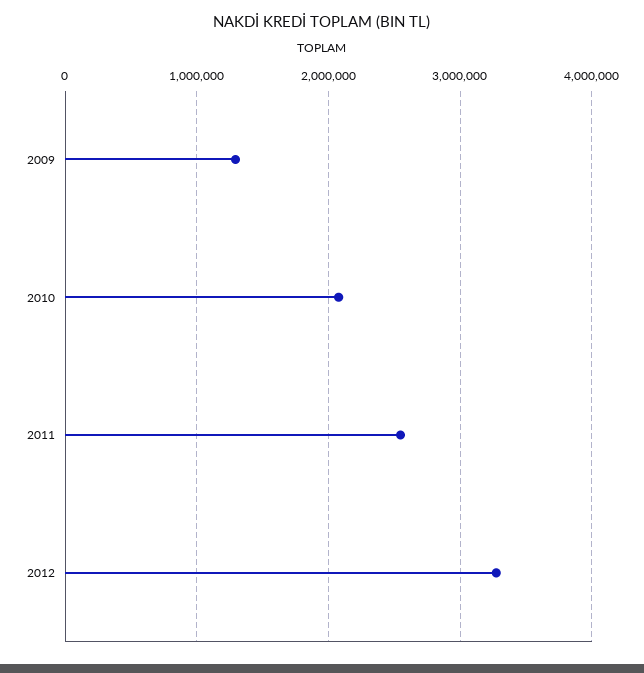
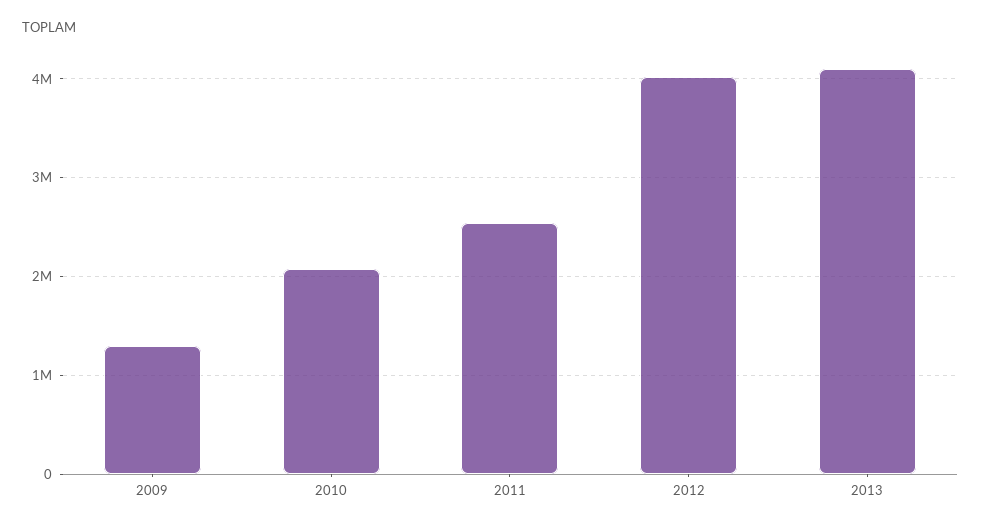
2012: 3300000 -> 4000000
2013: none -> 4100000

